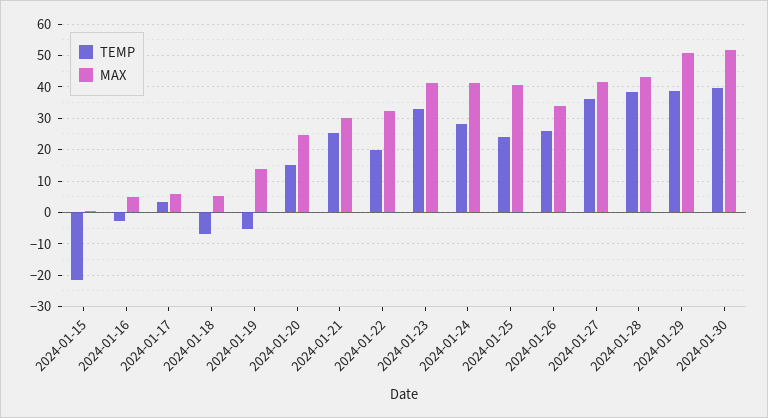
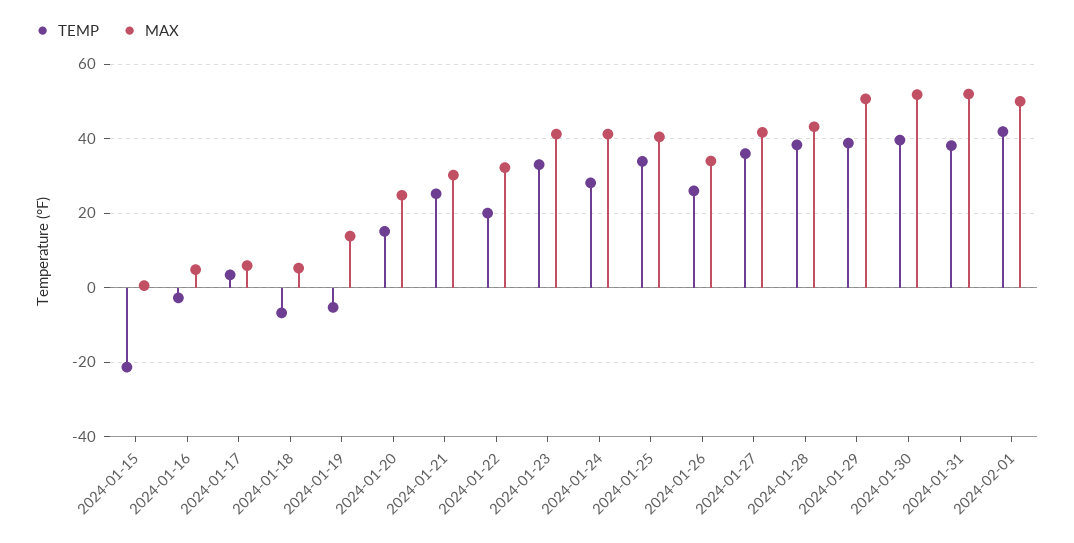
TEMP, 2024-01-25: 24 -> 34
TEMP, 2024-01-31: none -> 38
MAX, 2024-01-31: none -> 52
TEMP, 2024-02-01: none -> 42
MAX, 2024-02-01: none -> 50

